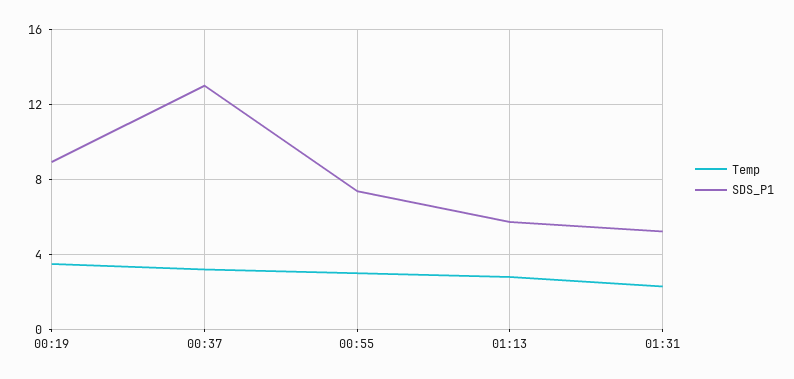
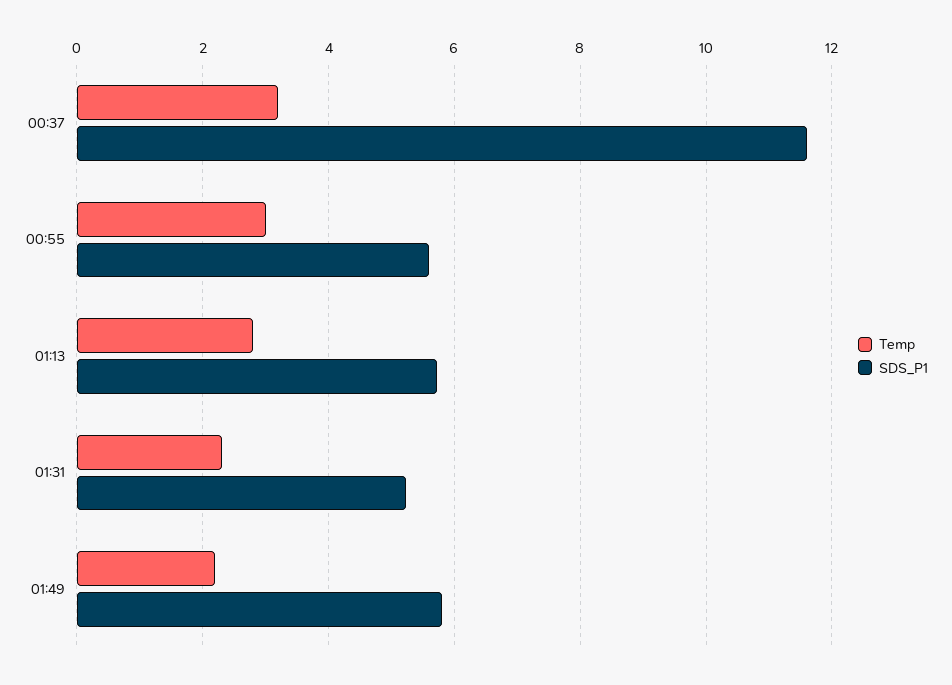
Temp, 00:19: 3.5 -> none
SDS_P1, 00:19: 9 -> none
SDS_P1, 00:37: 13 -> 11.6
SDS_P1, 00:55: 7.5 -> 5.6
Temp, 01:49: none -> 2.2
SDS_P1, 01:49: none -> 5.8

